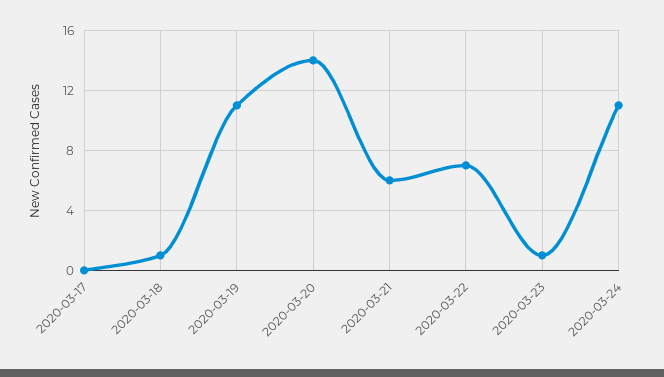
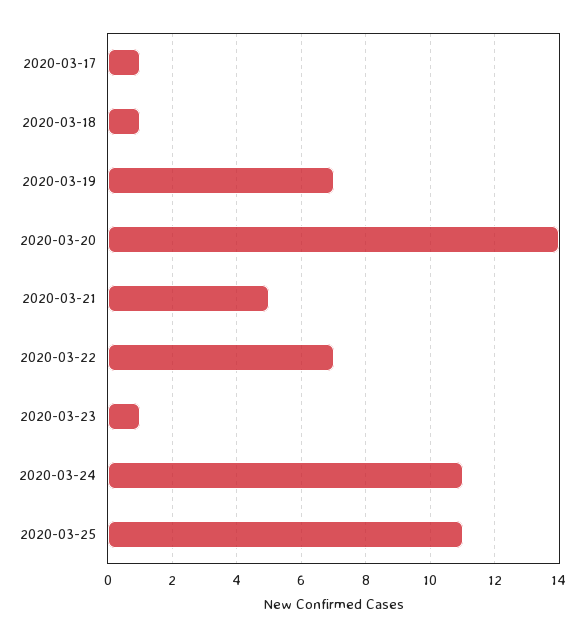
2020-03-17: 0 -> 1
2020-03-19: 11 -> 7
2020-03-21: 6 -> 5
2020-03-25: none -> 11

